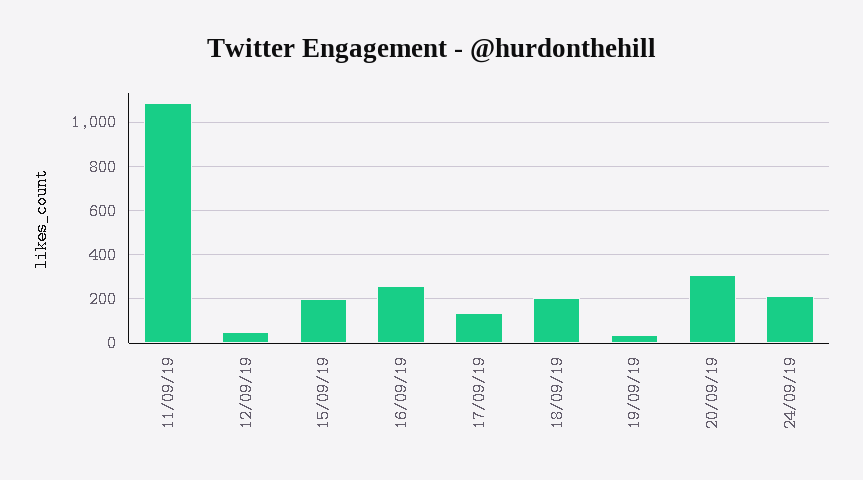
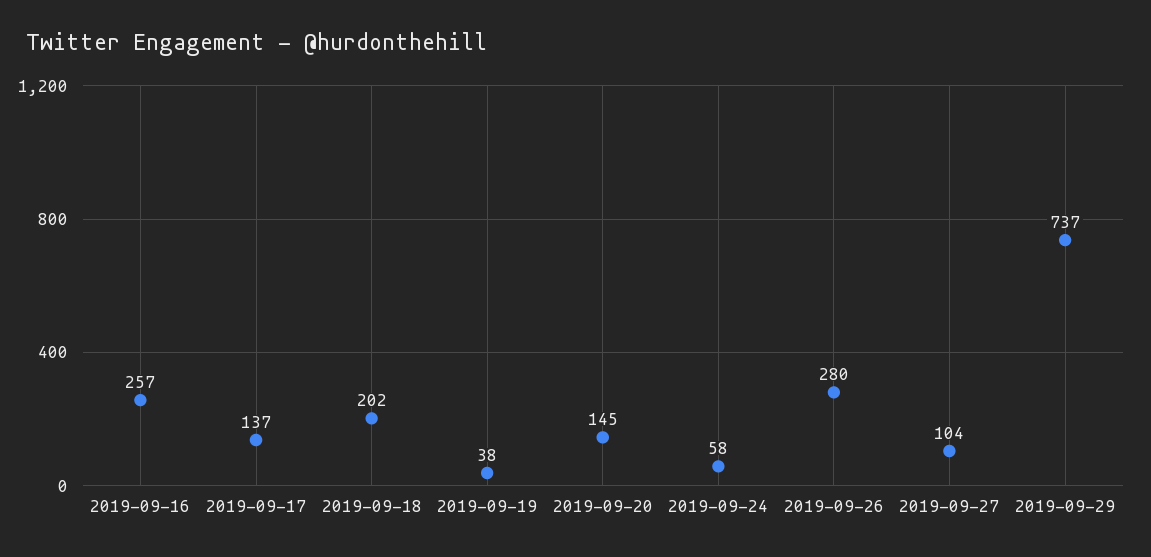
11/09/19: 1100 -> none
12/09/19: 50 -> none
15/09/19: 200 -> none
20/09/19: 300 -> 145
24/09/19: 200 -> 58
2019-09-26: none -> 280
2019-09-27: none -> 104
2019-09-29: none -> 737

